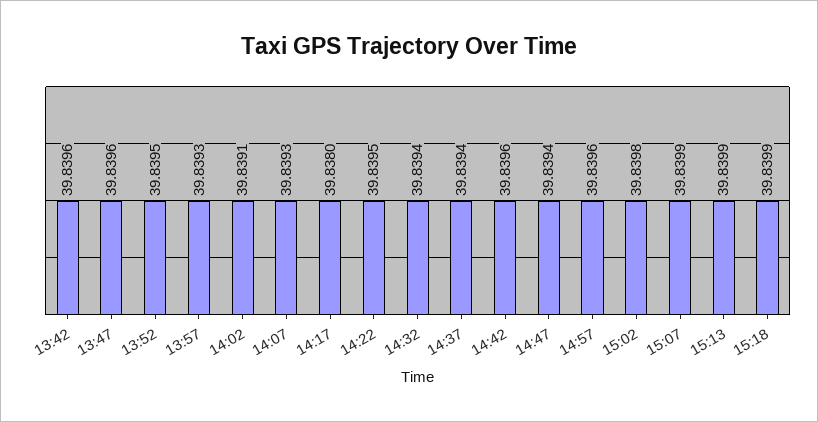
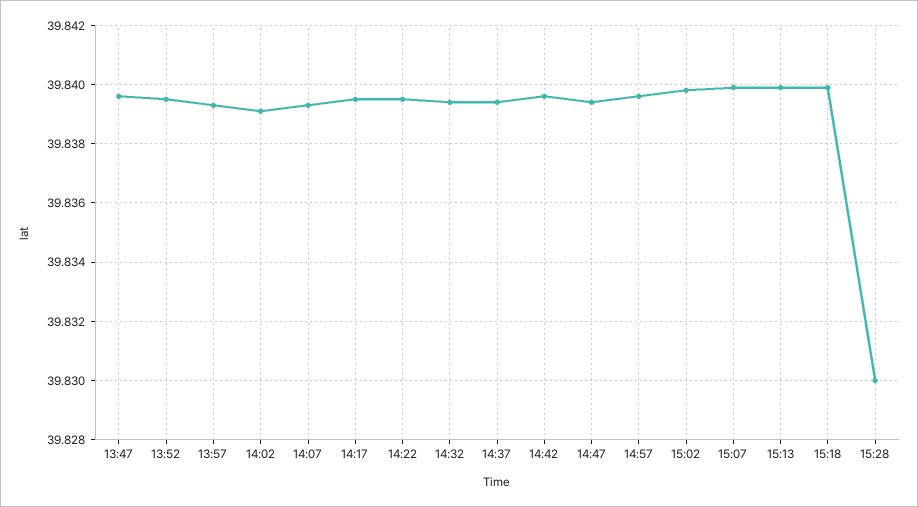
13:42: 39.8396 -> none
14:17: 39.838 -> 39.8395
15:28: none -> 39.83

